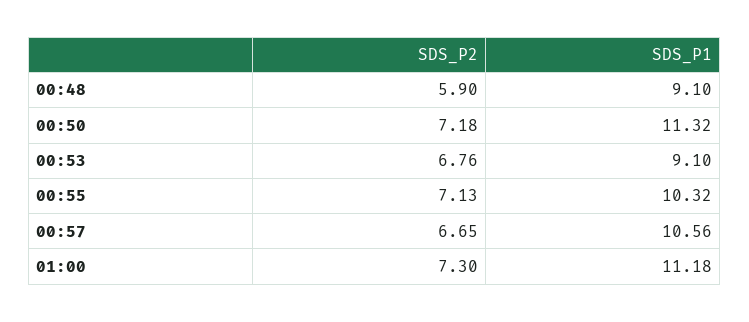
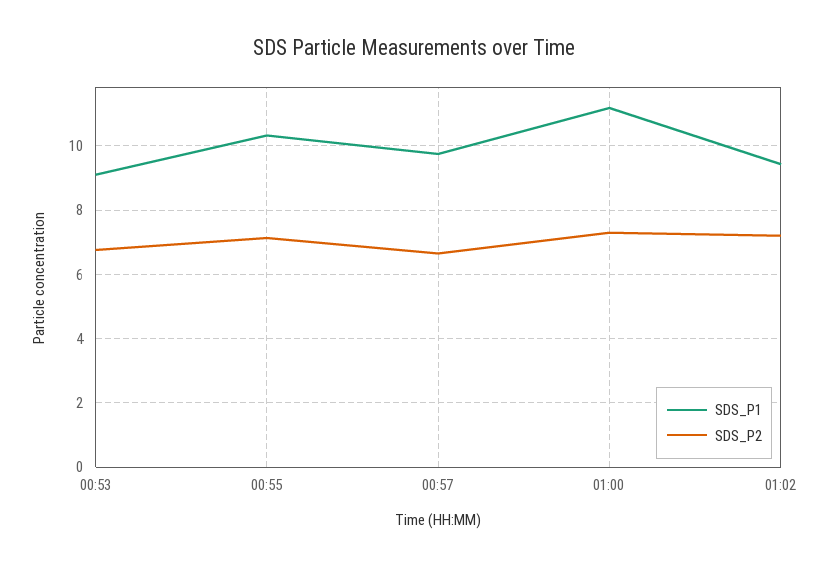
SDS_P2, 00:48: 5.9 -> none
SDS_P1, 00:48: 9.1 -> none
SDS_P2, 00:50: 7.18 -> none
SDS_P1, 00:50: 11.32 -> none
SDS_P1, 00:57: 10.56 -> 9.8
SDS_P1, 01:02: none -> 9.4
SDS_P2, 01:02: none -> 7.2

